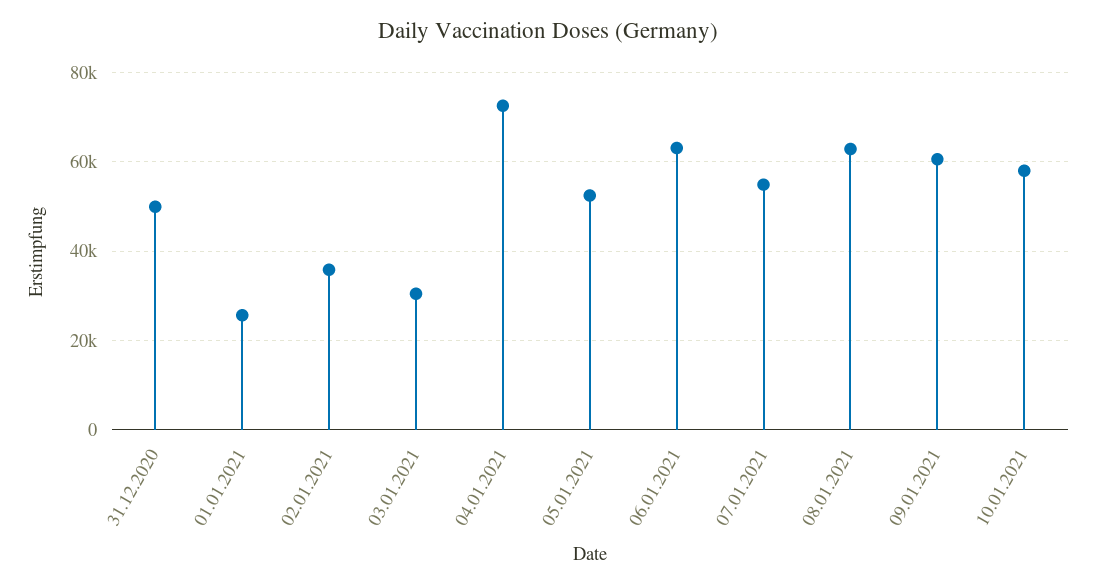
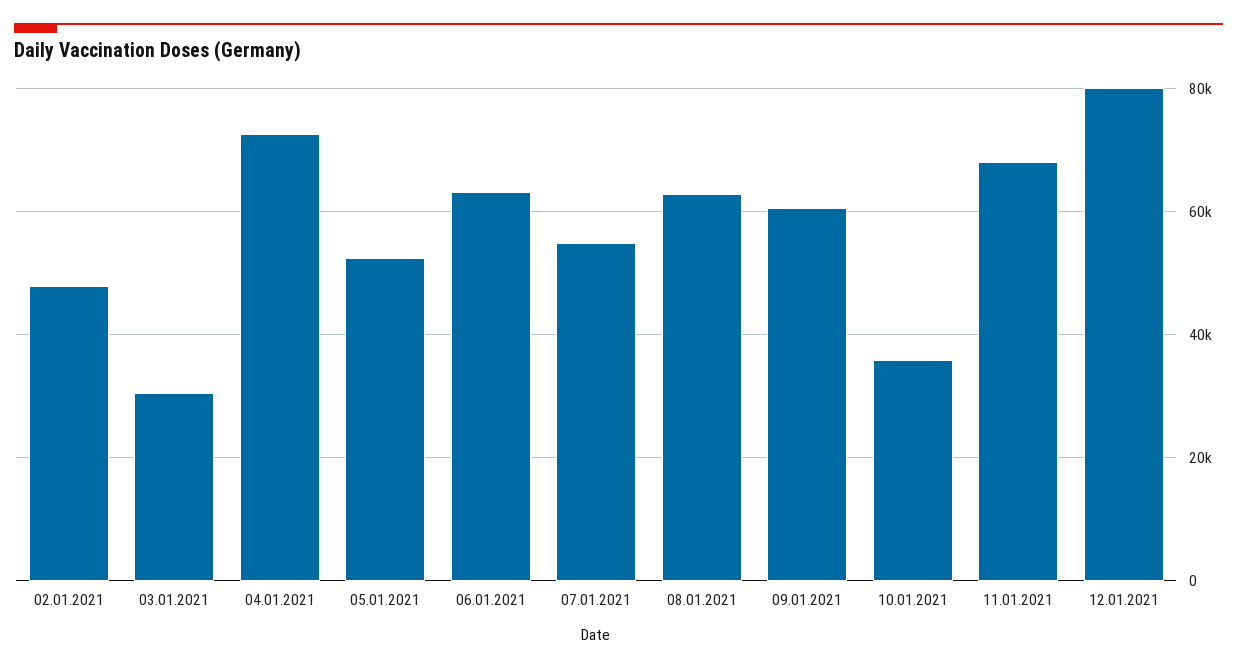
31.12.2020: 50000 -> none
01.01.2021: 26000 -> none
02.01.2021: 36000 -> 48000
10.01.2021: 58000 -> 36000
11.01.2021: none -> 68000
12.01.2021: none -> 80000

